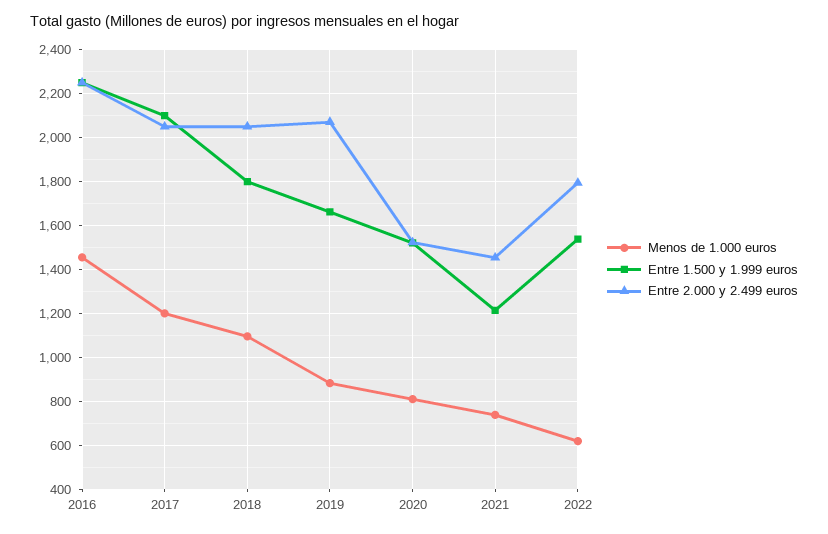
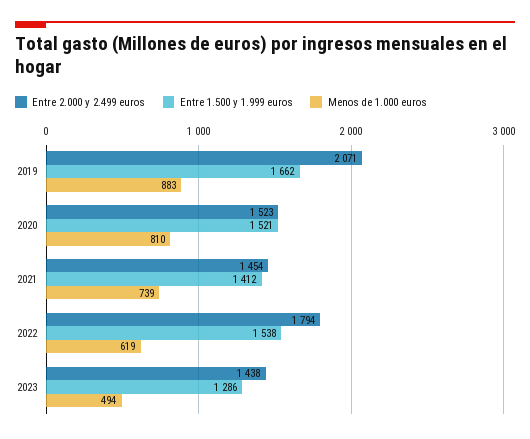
Menos de 1.000 euros, 2016: 1450 -> none
Entre 1.500 y 1.999 euros, 2016: 2250 -> none
Entre 2.000 y 2.499 euros, 2016: 2250 -> none
Menos de 1.000 euros, 2017: 1200 -> none
Entre 1.500 y 1.999 euros, 2017: 2100 -> none
Entre 2.000 y 2.499 euros, 2017: 2050 -> none
Menos de 1.000 euros, 2018: 1100 -> none
Entre 1.500 y 1.999 euros, 2018: 1800 -> none
Entre 2.000 y 2.499 euros, 2018: 2050 -> none
Entre 1.500 y 1.999 euros, 2021: 1200 -> 1412
Entre 2.000 y 2.499 euros, 2023: none -> 1438
Entre 1.500 y 1.999 euros, 2023: none -> 1286
Menos de 1.000 euros, 2023: none -> 494

